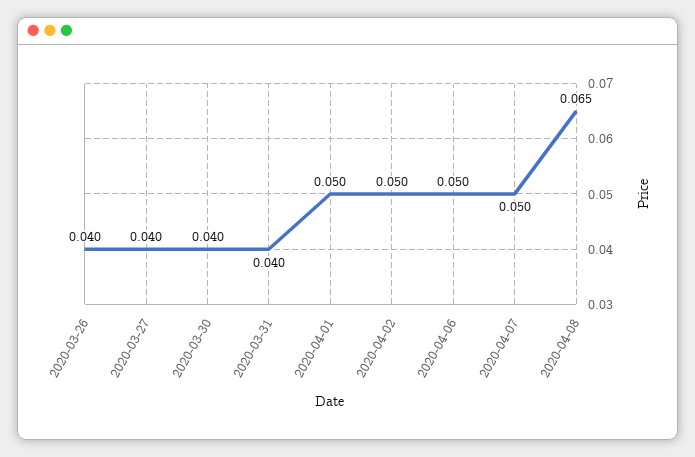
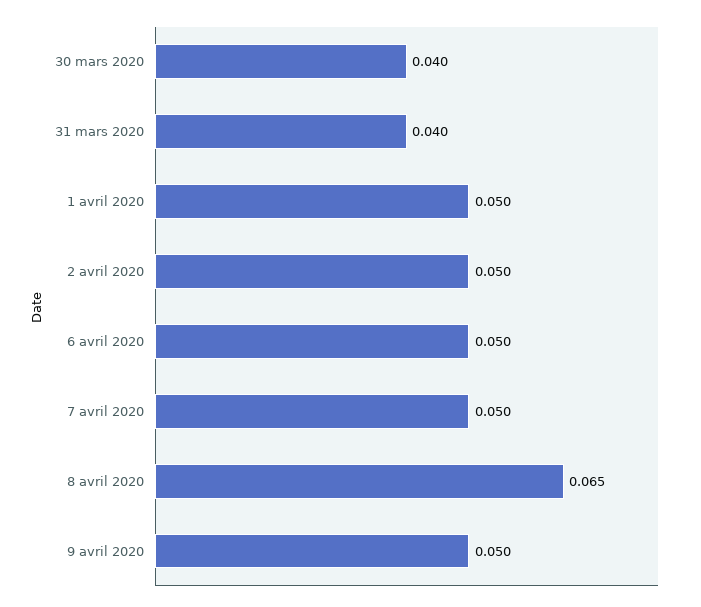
2020-03-26: 0.04 -> none
2020-03-27: 0.04 -> none
9 avril 2020: none -> 0.05

